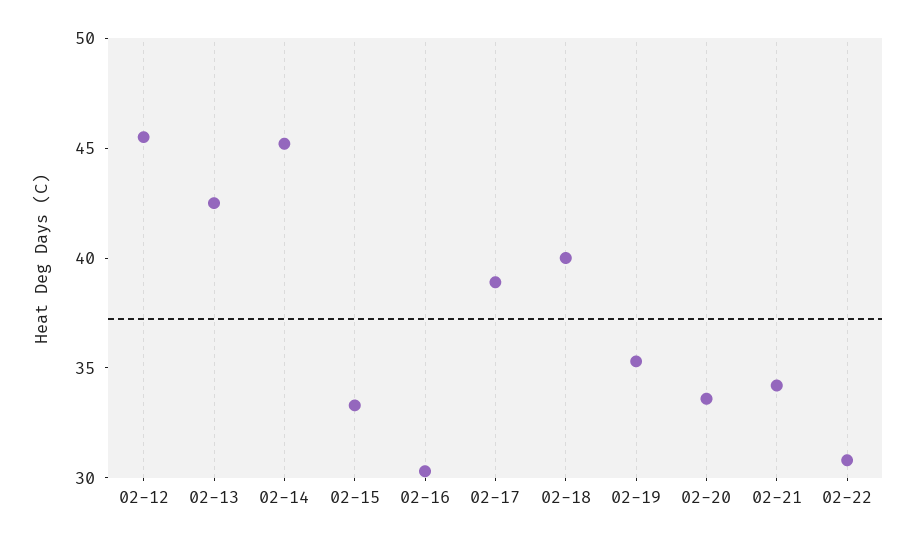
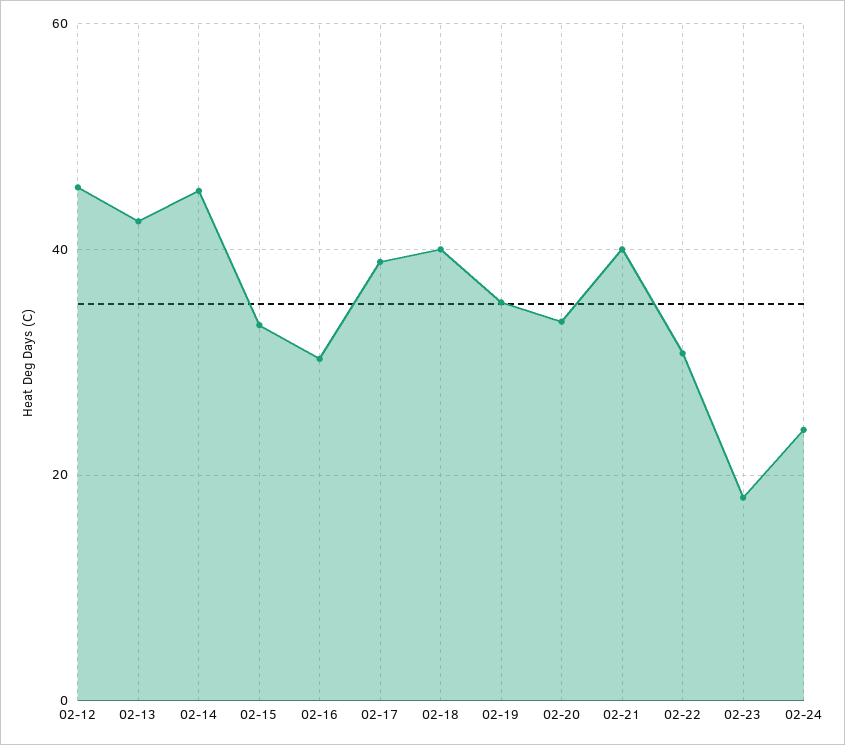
02-21: 34 -> 40
02-23: none -> 18
02-24: none -> 24

